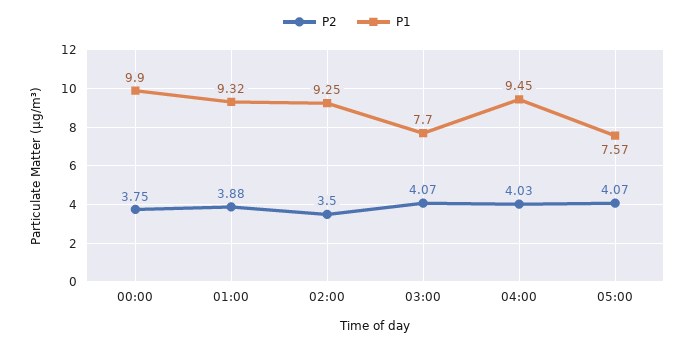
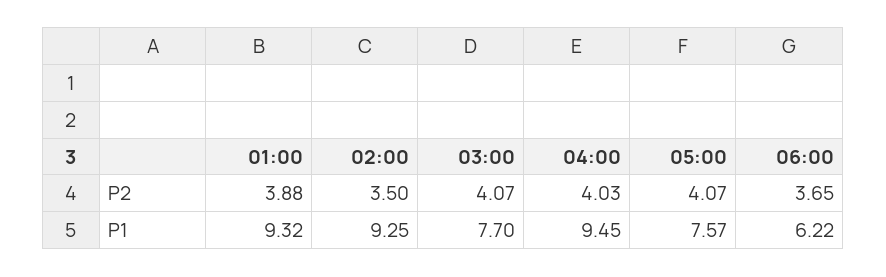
P2, 00:00: 3.75 -> none
P1, 00:00: 9.9 -> none
P2, 06:00: none -> 3.65
P1, 06:00: none -> 6.22

